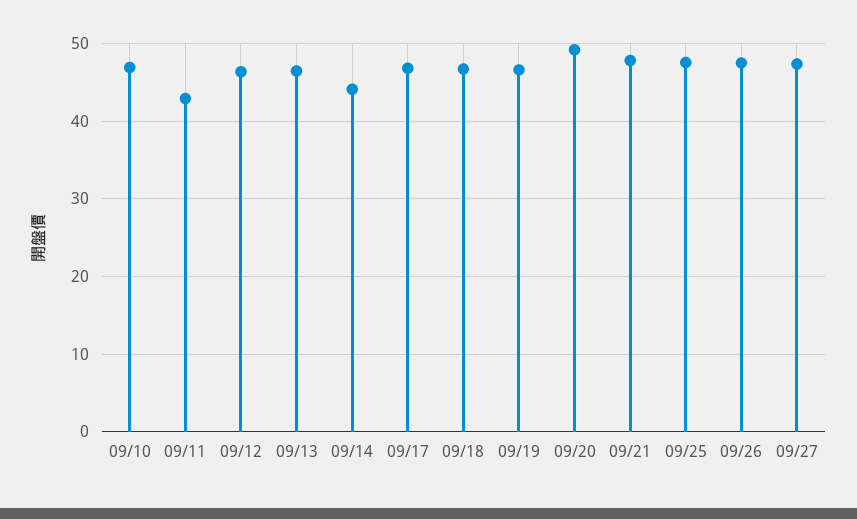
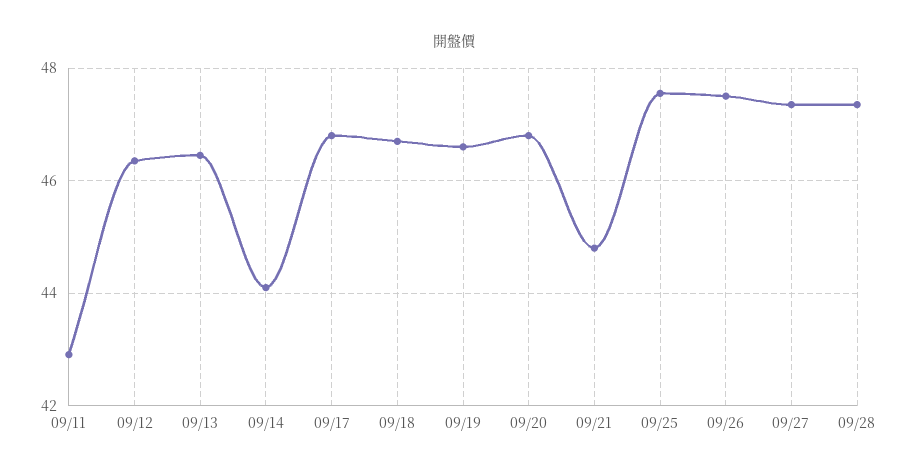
09/10: 47 -> none
09/20: 49 -> 46.8
09/21: 48 -> 44.8
09/28: none -> 47.4

